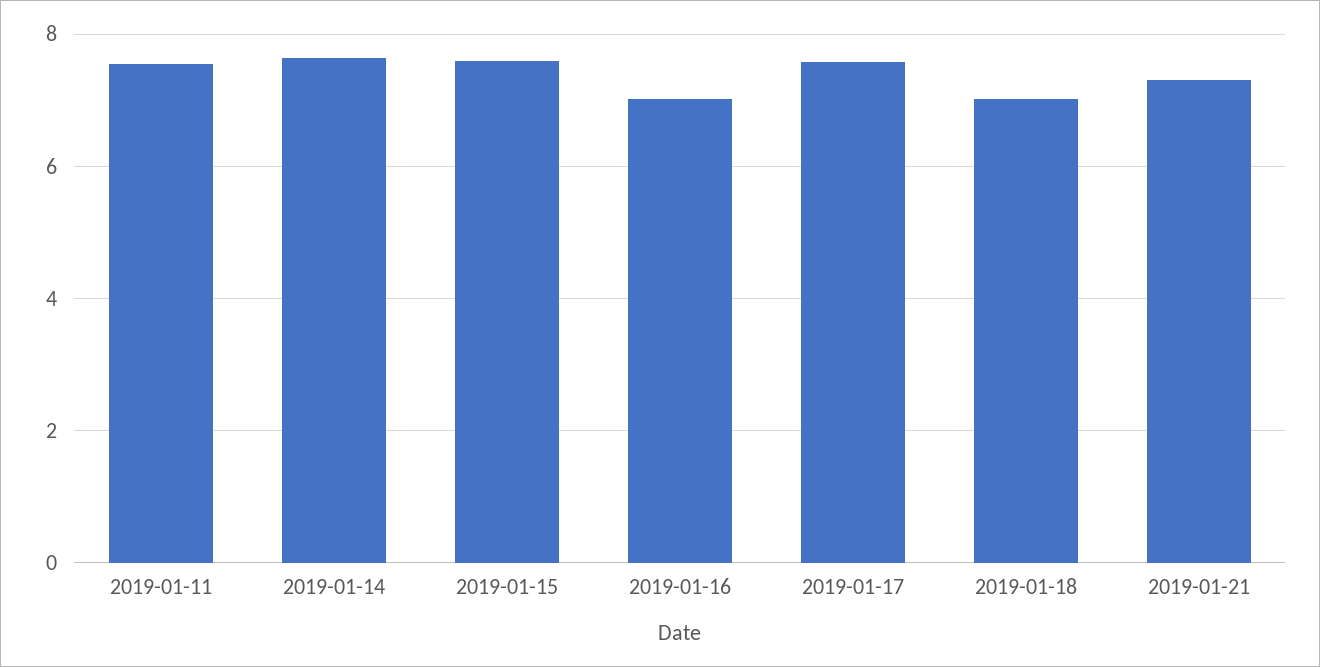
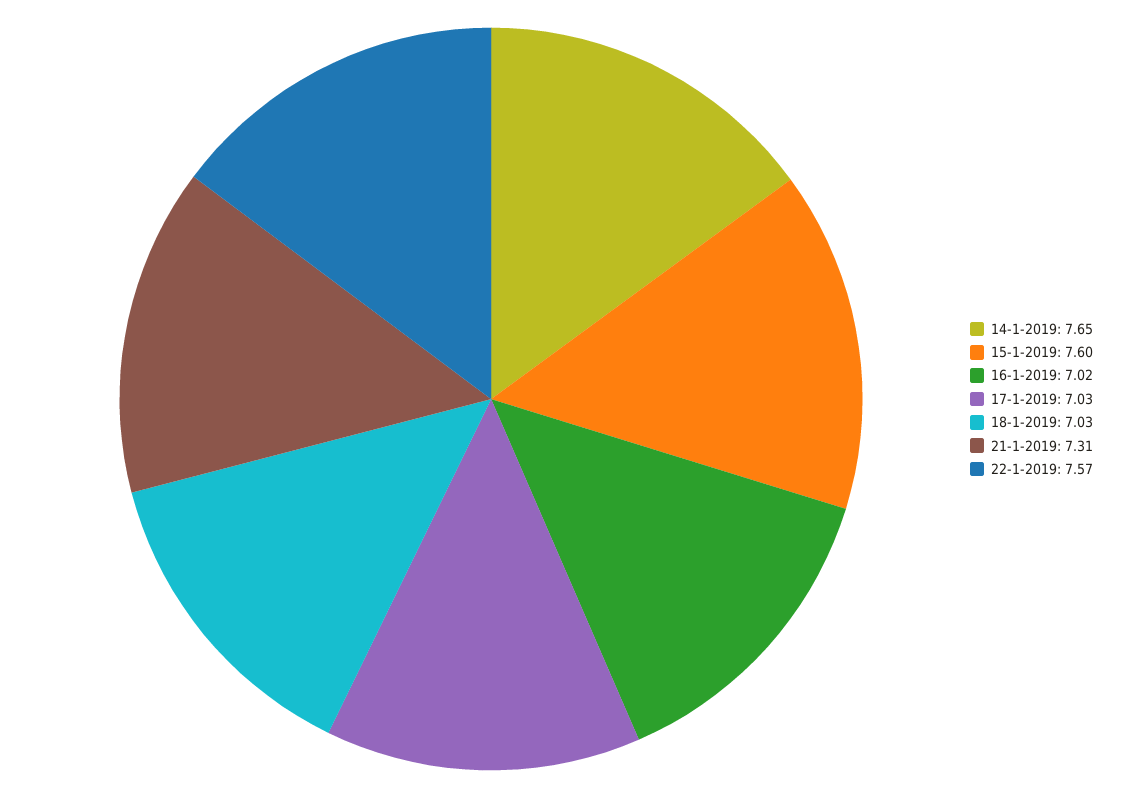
2019-01-11: 7.6 -> none
2019-01-17: 7.6 -> 7.03
22-1-2019: none -> 7.57

